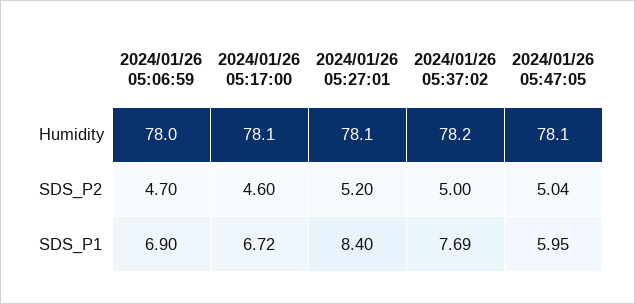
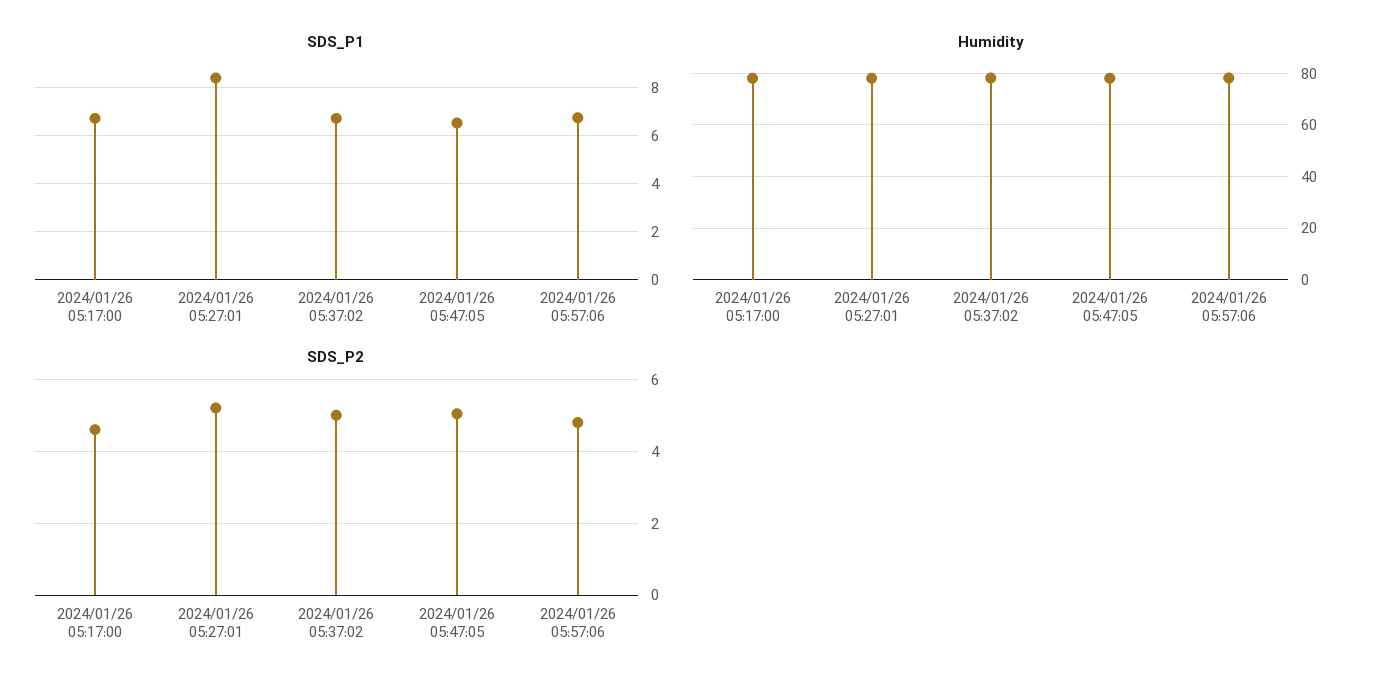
Humidity, 2024/01/26 05:06:59: 78 -> none
SDS_P2, 2024/01/26 05:06:59: 4.7 -> none
SDS_P1, 2024/01/26 05:06:59: 6.9 -> none
SDS_P1, 2024/01/26 05:37:02: 7.69 -> 6.75
SDS_P1, 2024/01/26 05:47:05: 5.95 -> 6.5
SDS_P1, 2024/01/26 05:57:06: none -> 6.75
Humidity, 2024/01/26 05:57:06: none -> 77.5
SDS_P2, 2024/01/26 05:57:06: none -> 4.8

